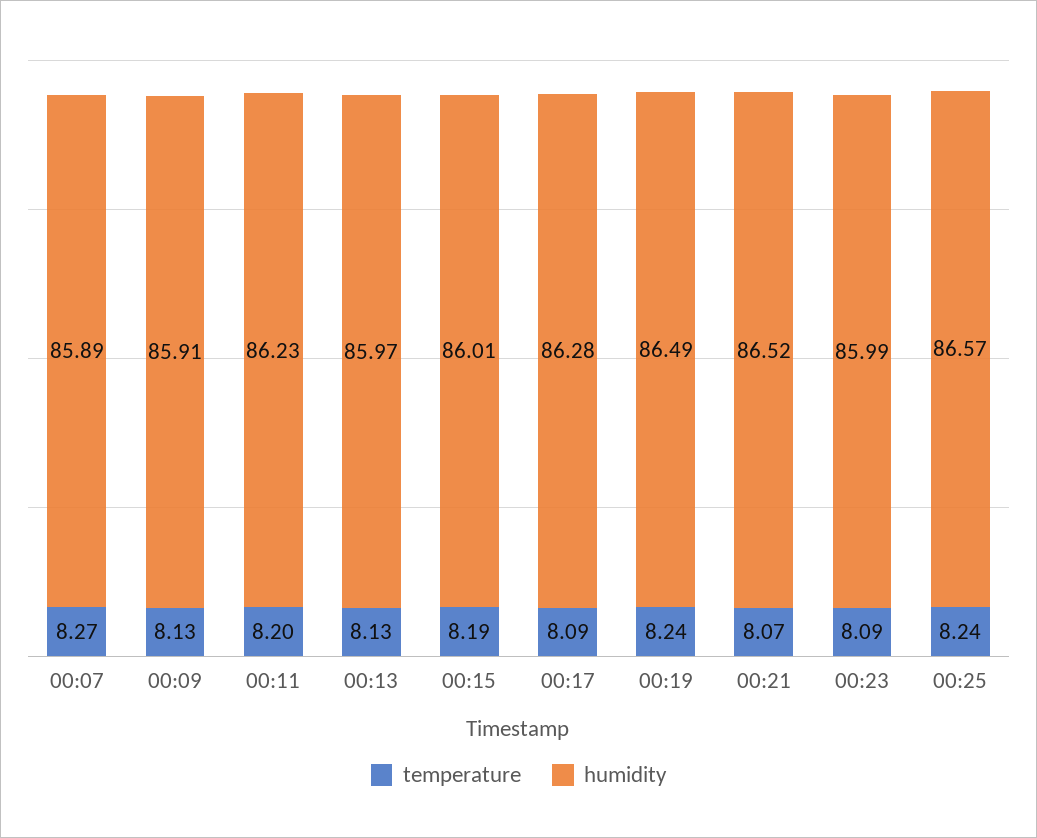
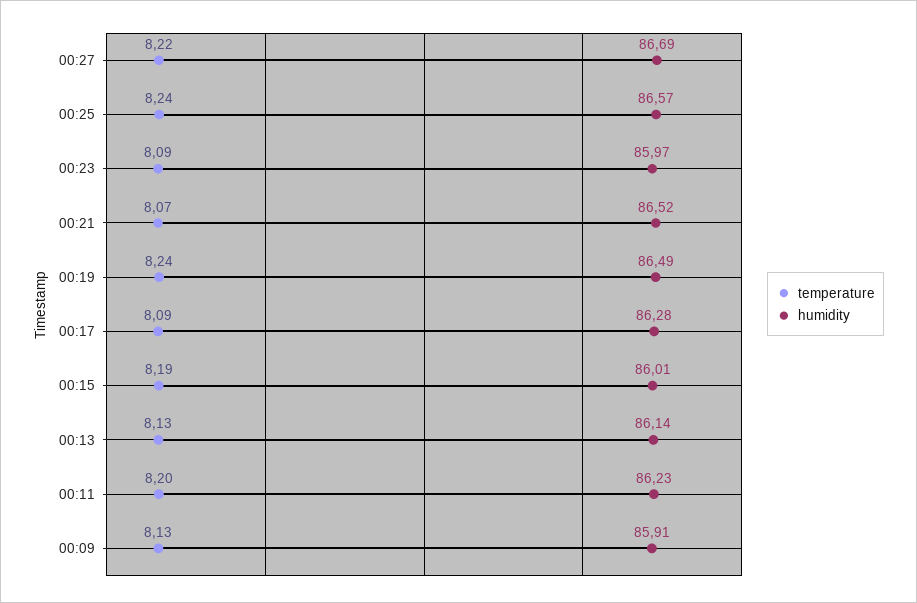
temperature, 00:07: 8.27 -> none
humidity, 00:07: 85.89 -> none
humidity, 00:13: 85.97 -> 86.14
humidity, 00:23: 85.99 -> 85.97
temperature, 00:27: none -> 8.22
humidity, 00:27: none -> 86.69

